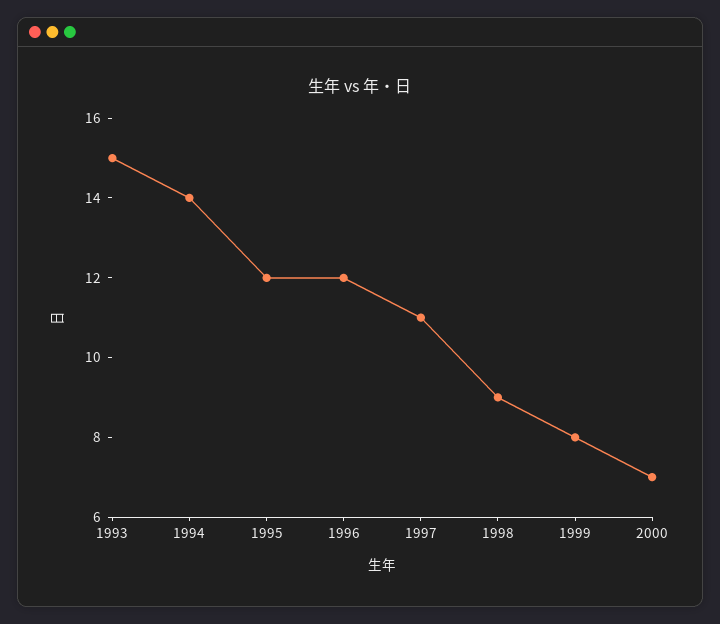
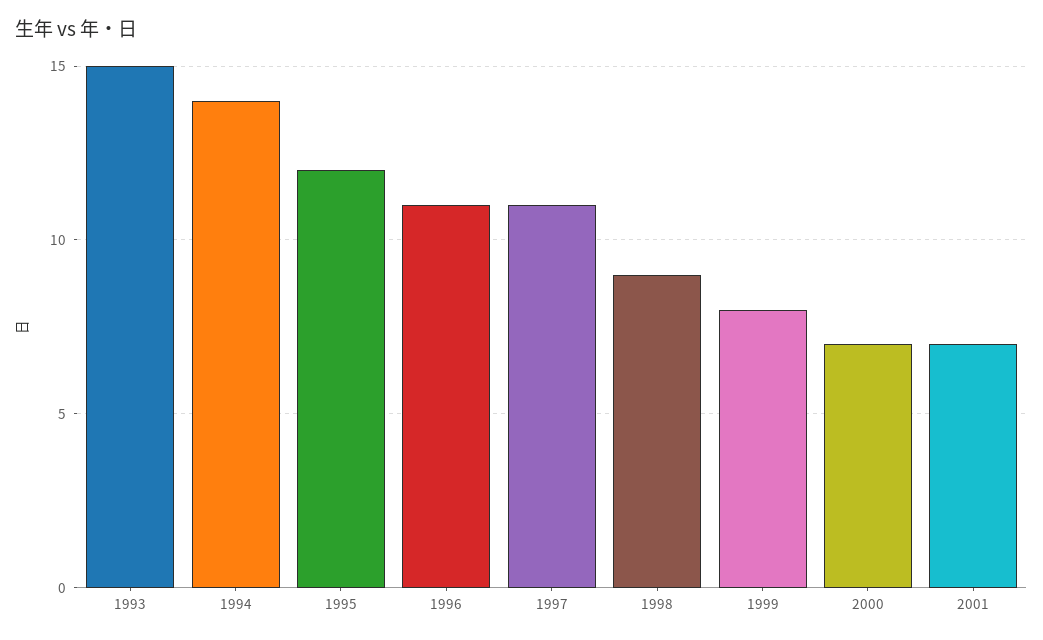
1996: 12 -> 11
2001: none -> 7

